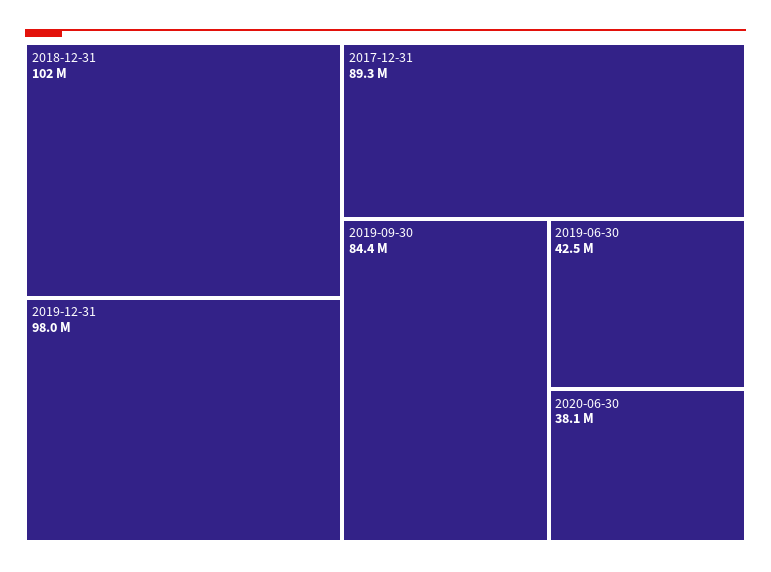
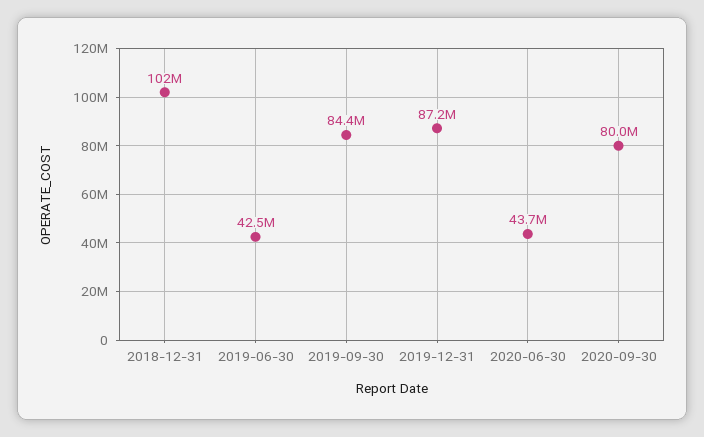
2019-12-31: 98000000 -> 87200000
2017-12-31: 89300000 -> none
2020-06-30: 38100000 -> 43700000
2020-09-30: none -> 80000000

